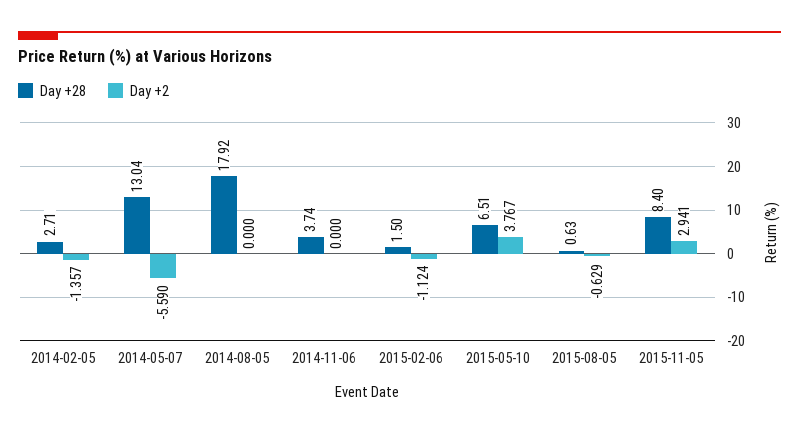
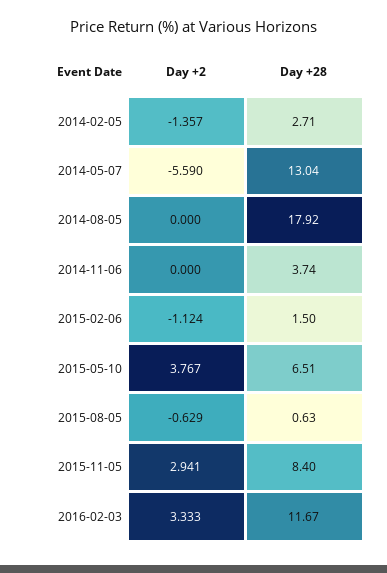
Day +2, 2016-02-03: none -> 3.333
Day +28, 2016-02-03: none -> 11.67

